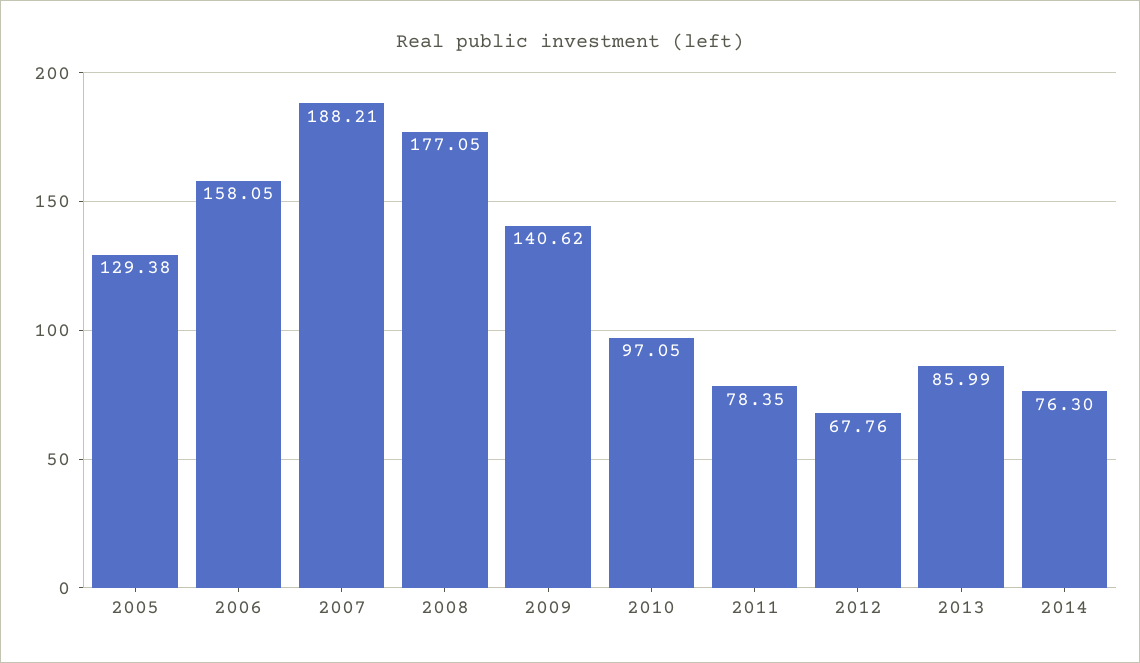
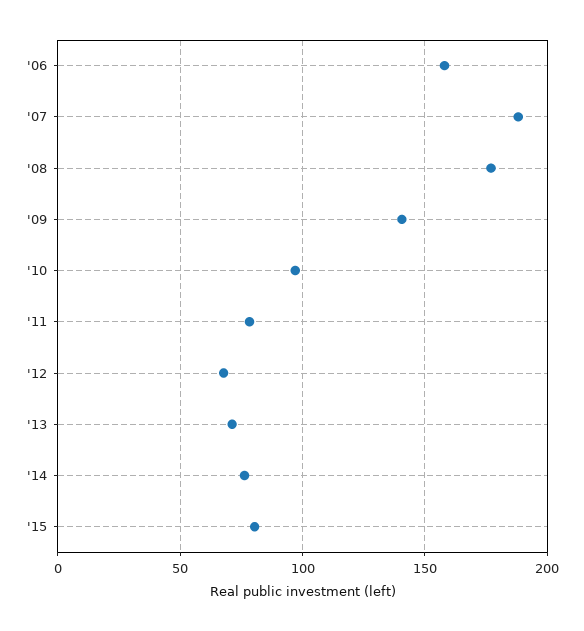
2005: 129.38 -> none
2013: 85.99 -> 70
'15: none -> 80

